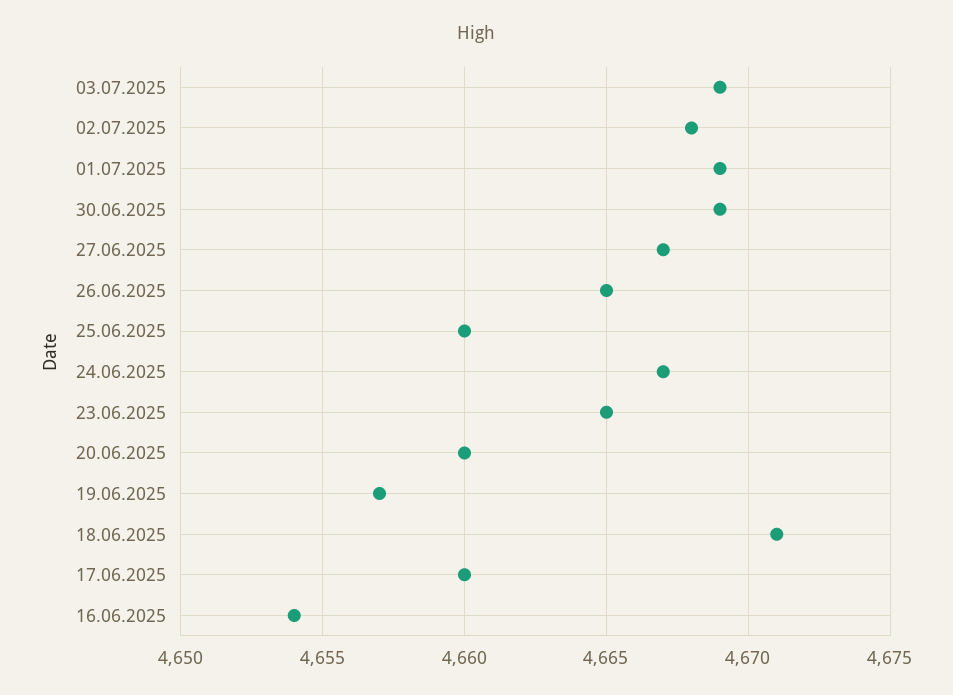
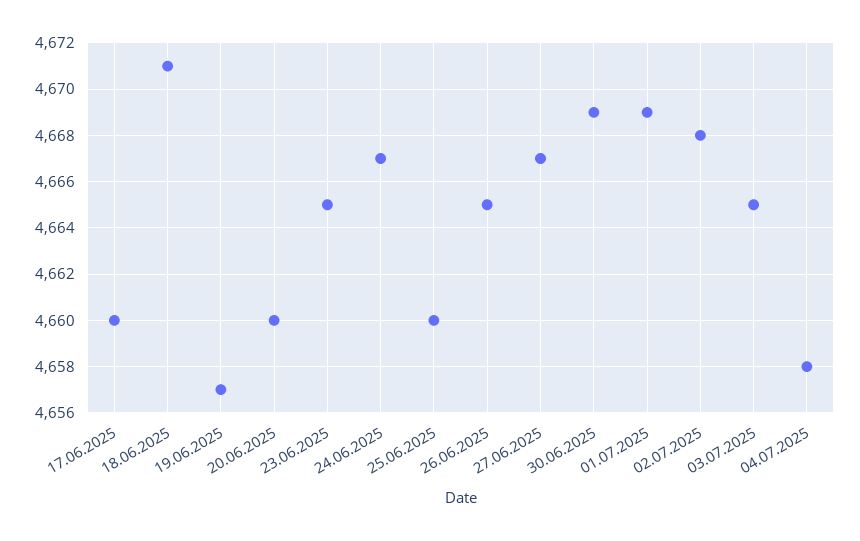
03.07.2025: 4669 -> 4665
16.06.2025: 4654 -> none
04.07.2025: none -> 4658

